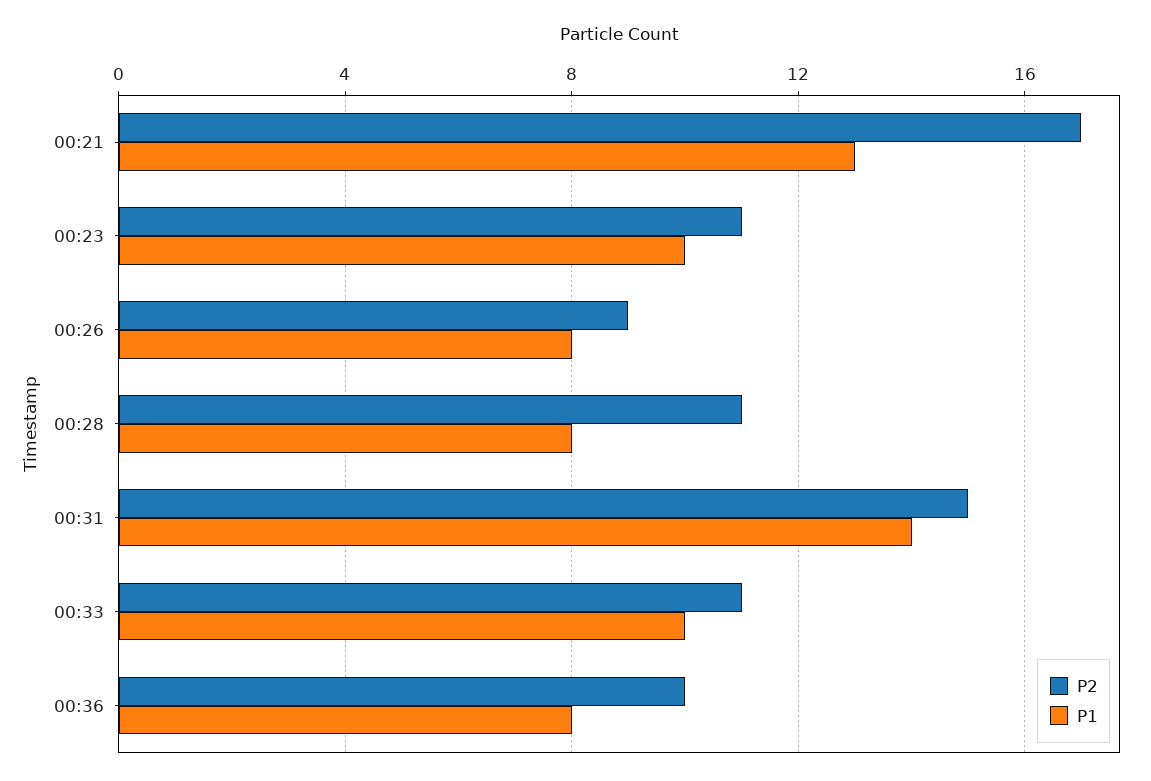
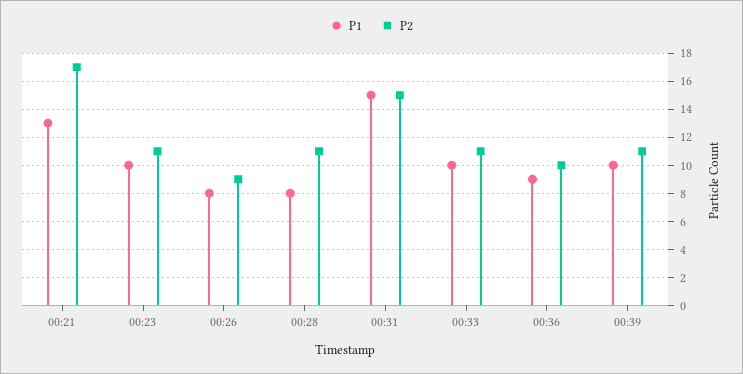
P1, 00:31: 14 -> 15
P1, 00:36: 8 -> 9
P1, 00:39: none -> 10
P2, 00:39: none -> 11

